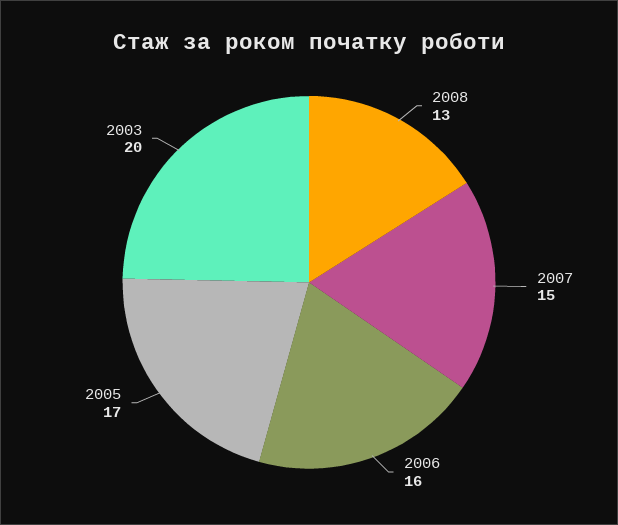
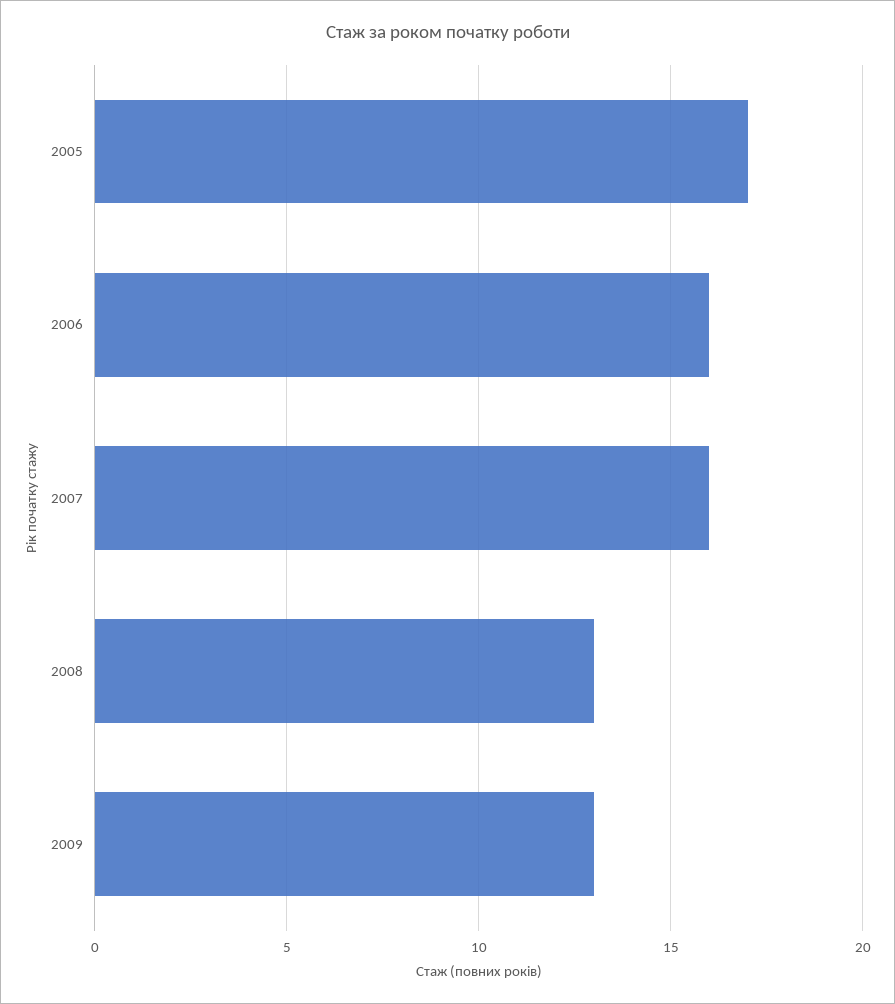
2007: 15 -> 16
2003: 20 -> none
2009: none -> 13

